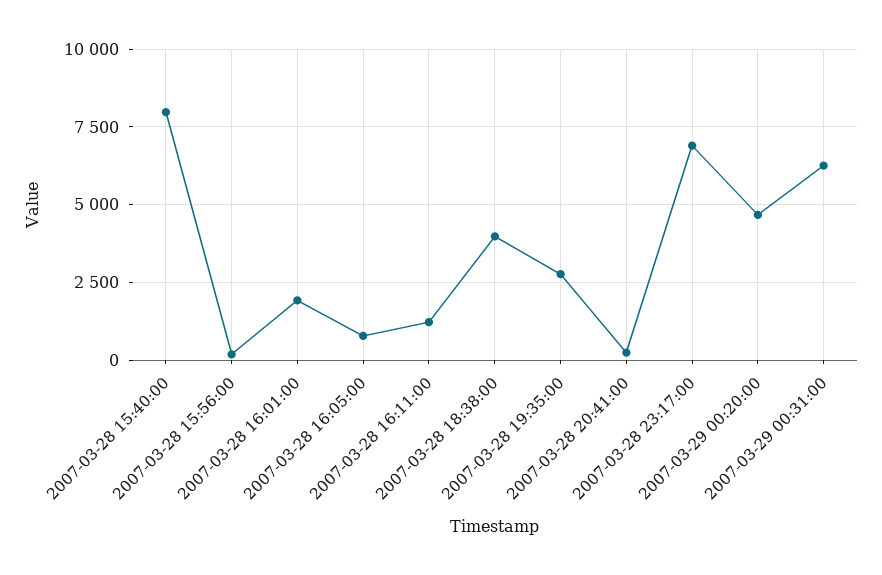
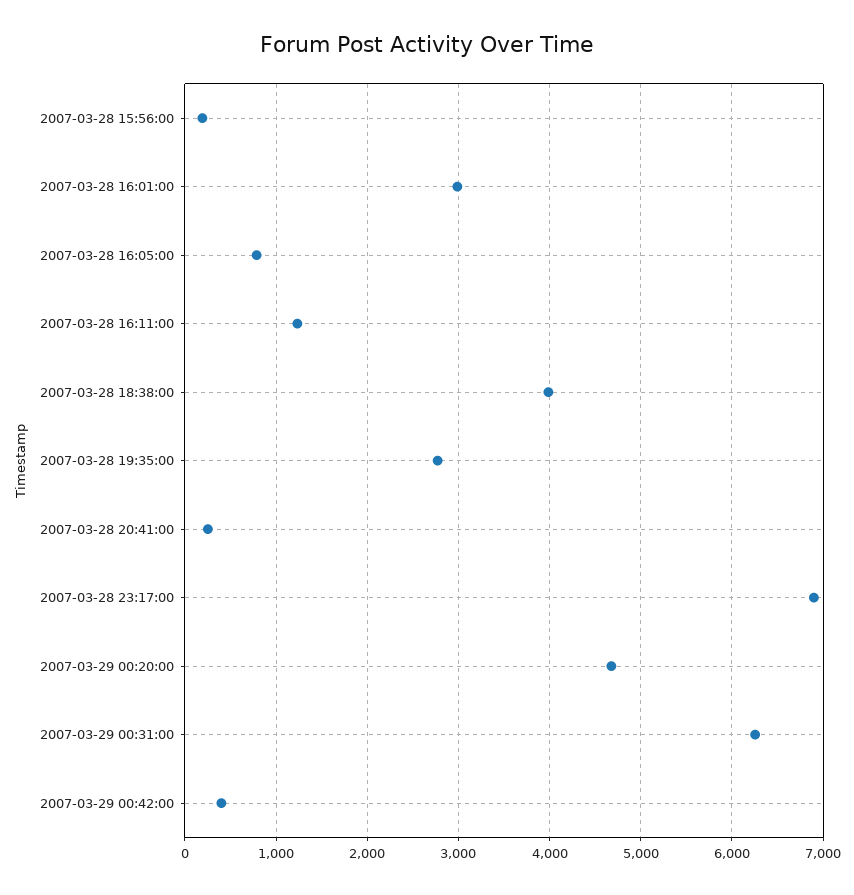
2007-03-28 15:40:00: 8000 -> none
2007-03-28 16:01:00: 2000 -> 3000
2007-03-29 00:42:00: none -> 400

